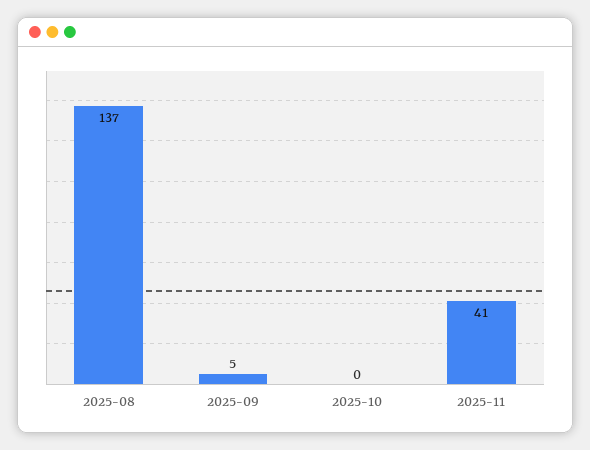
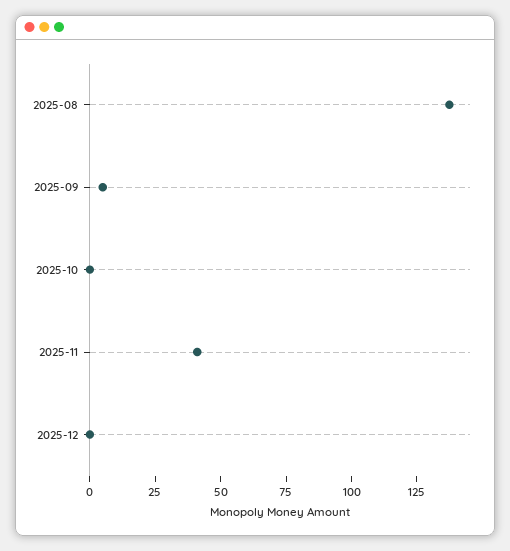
2025-12: none -> 0

